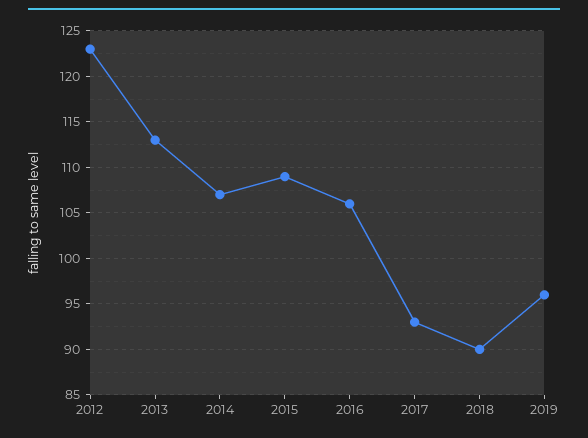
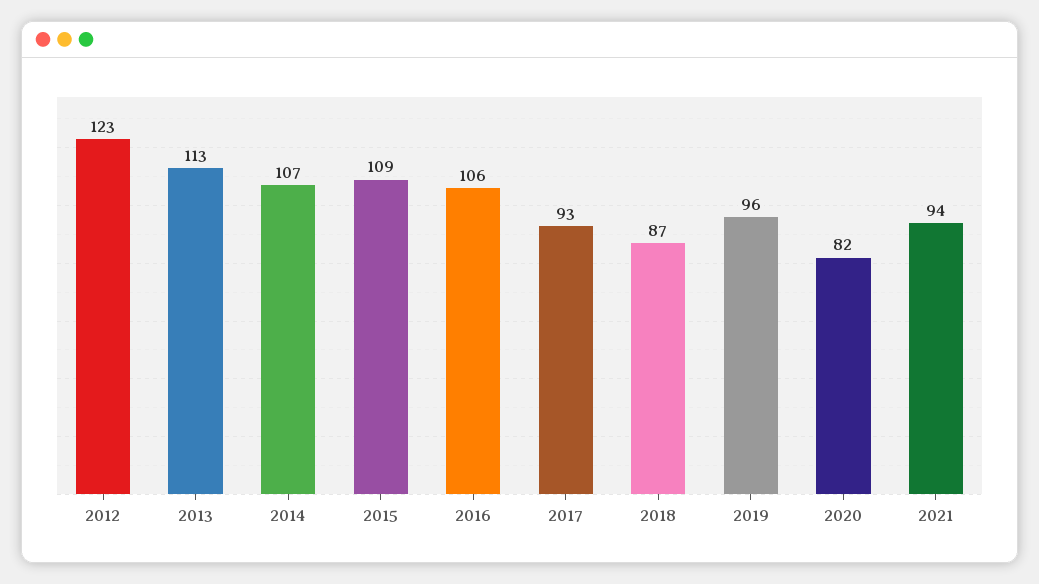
2018: 90 -> 87
2020: none -> 82
2021: none -> 94

